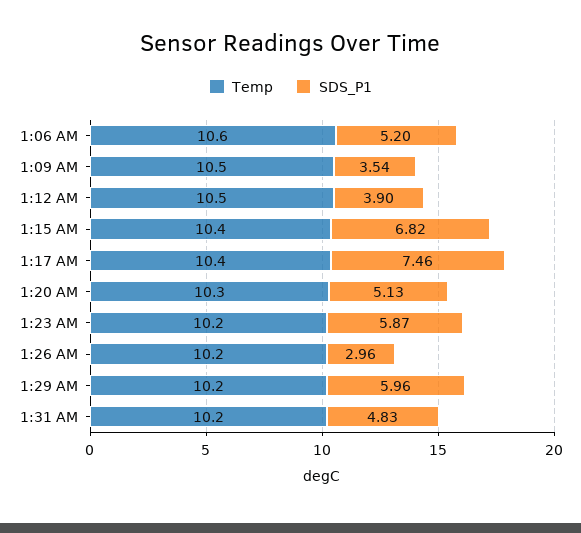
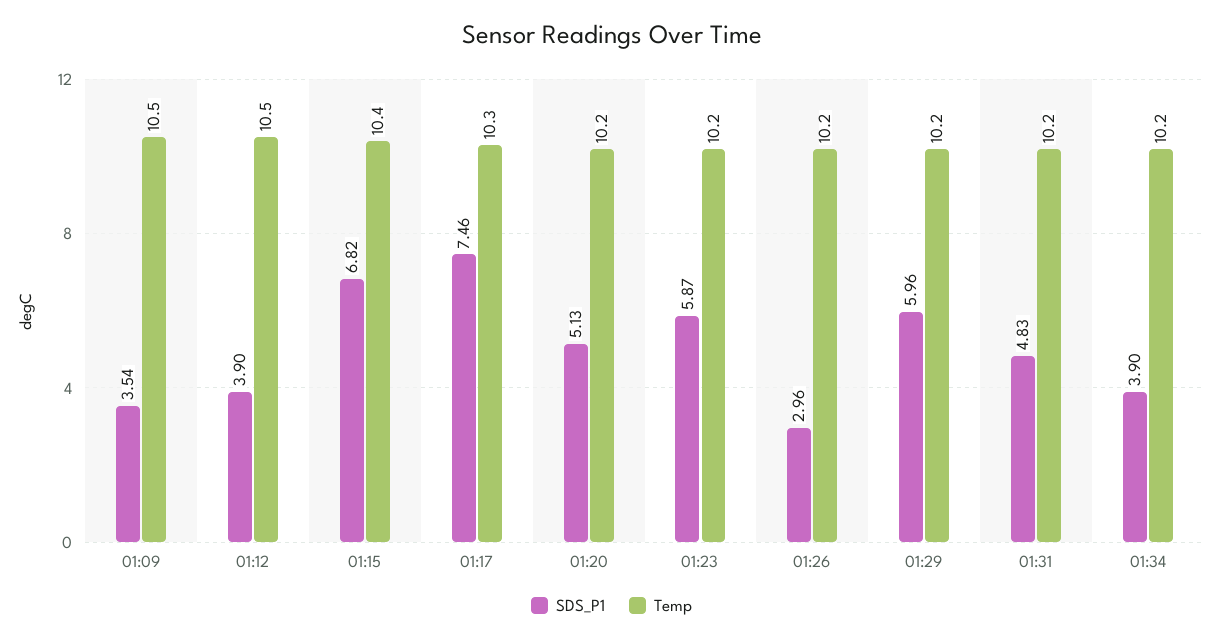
Temp, 1:06 AM: 10.6 -> none
SDS_P1, 1:06 AM: 5.2 -> none
Temp, 1:17 AM: 10.4 -> 10.3
Temp, 1:20 AM: 10.3 -> 10.2
SDS_P1, 01:34: none -> 3.9
Temp, 01:34: none -> 10.2

